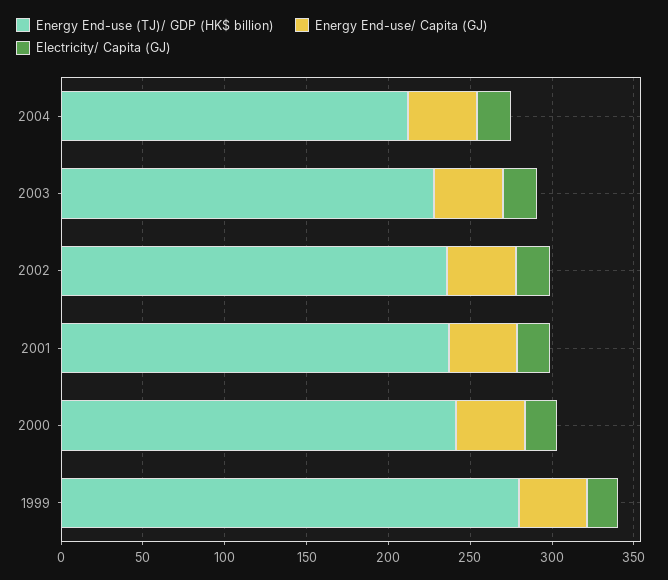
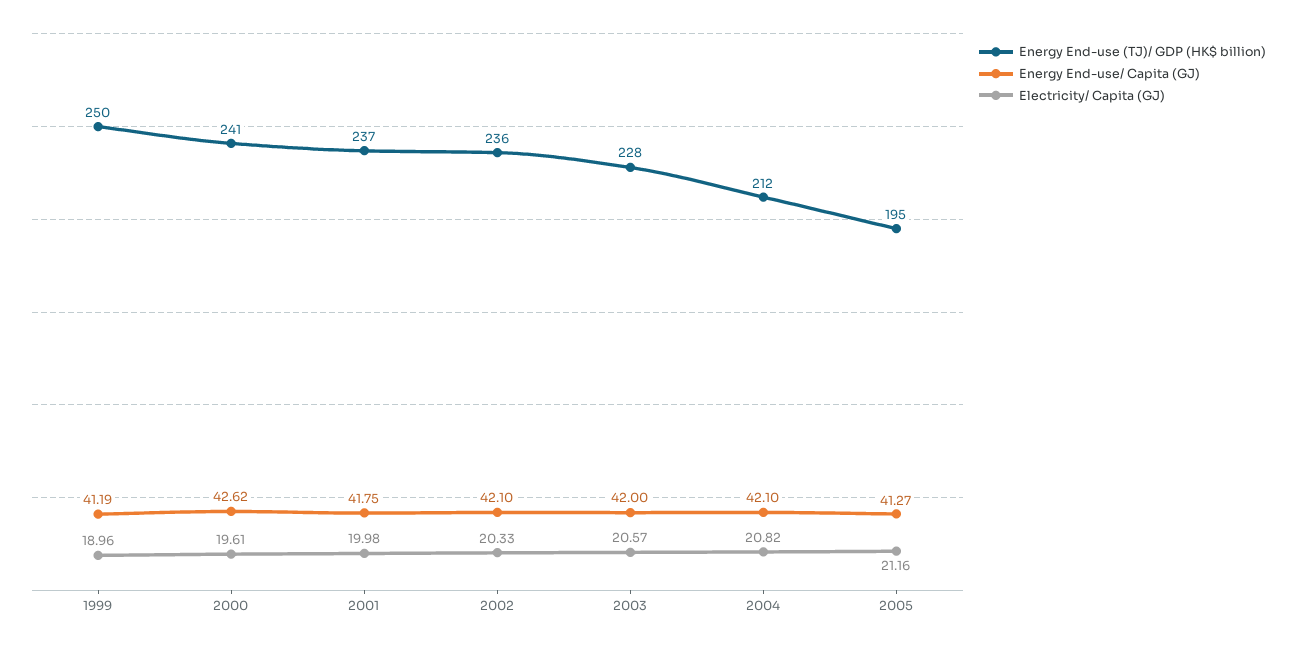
Energy End-use (TJ)/ GDP (HK$ billion), 1999: 280 -> 250
Energy End-use (TJ)/ GDP (HK$ billion), 2005: none -> 195
Energy End-use/ Capita (GJ), 2005: none -> 41.27
Electricity/ Capita (GJ), 2005: none -> 21.16

